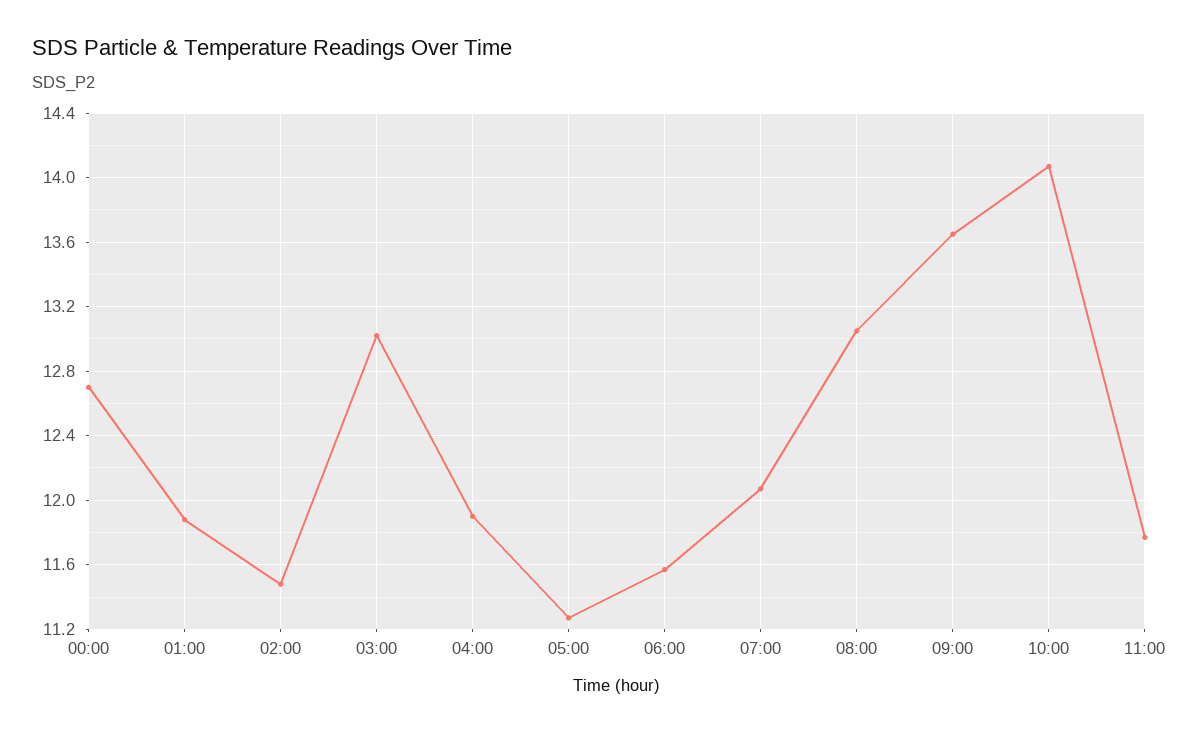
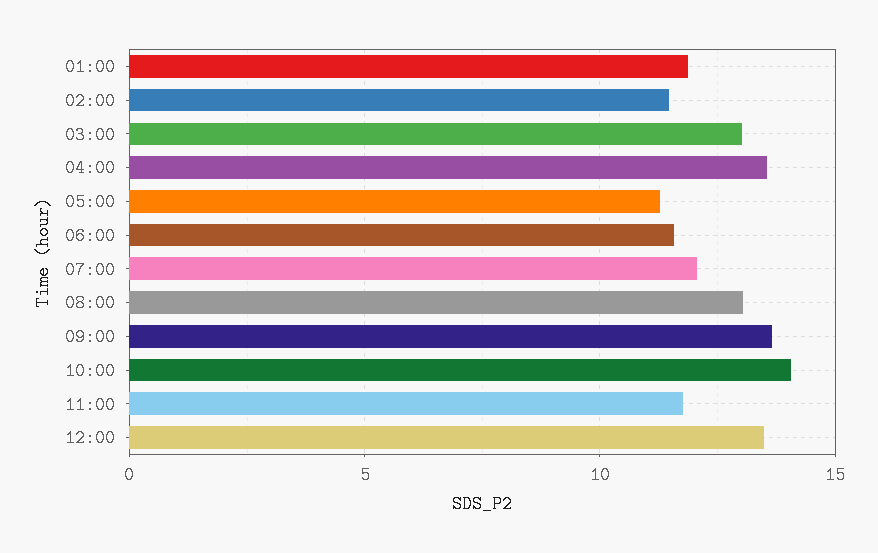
00:00: 12.7 -> none
04:00: 11.9 -> 13.5
12:00: none -> 13.5

